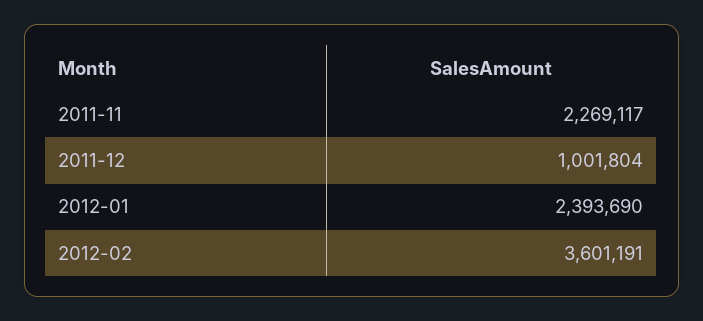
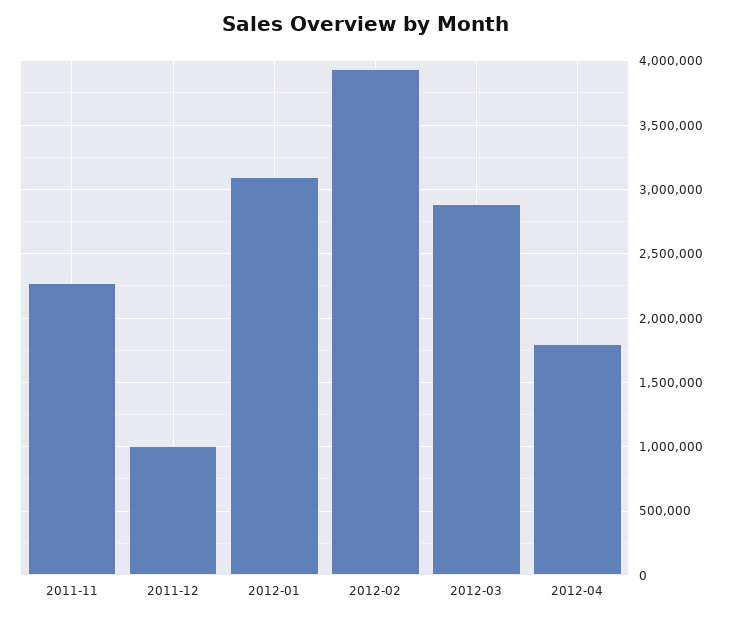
2012-01: 2393690 -> 3100000
2012-02: 3601191 -> 3950000
2012-03: none -> 2900000
2012-04: none -> 1800000

